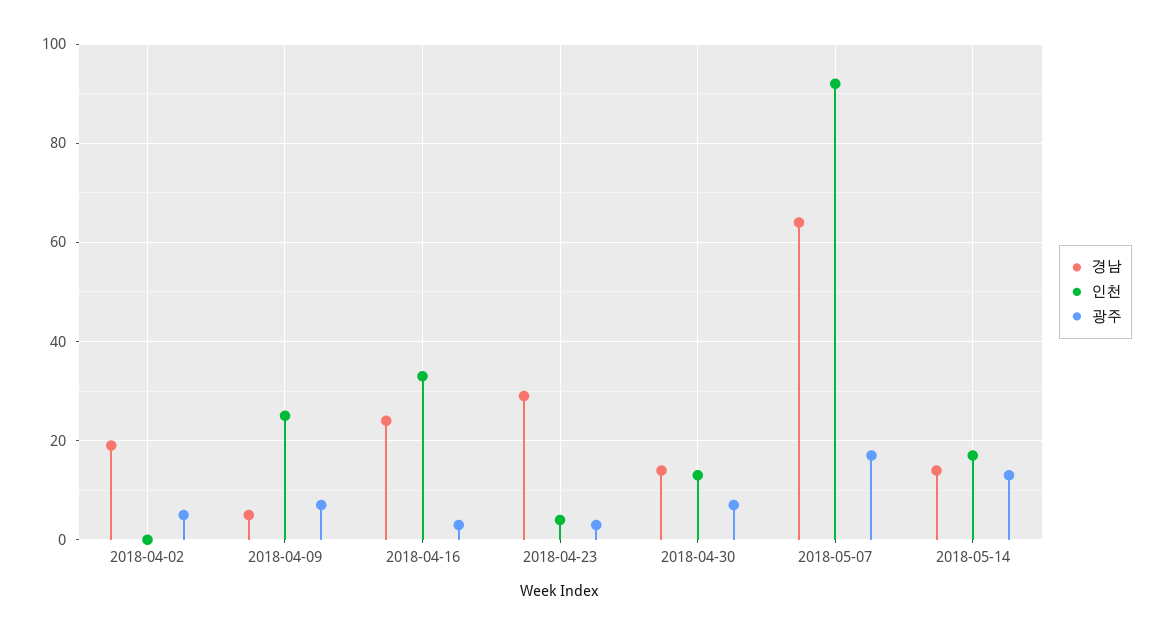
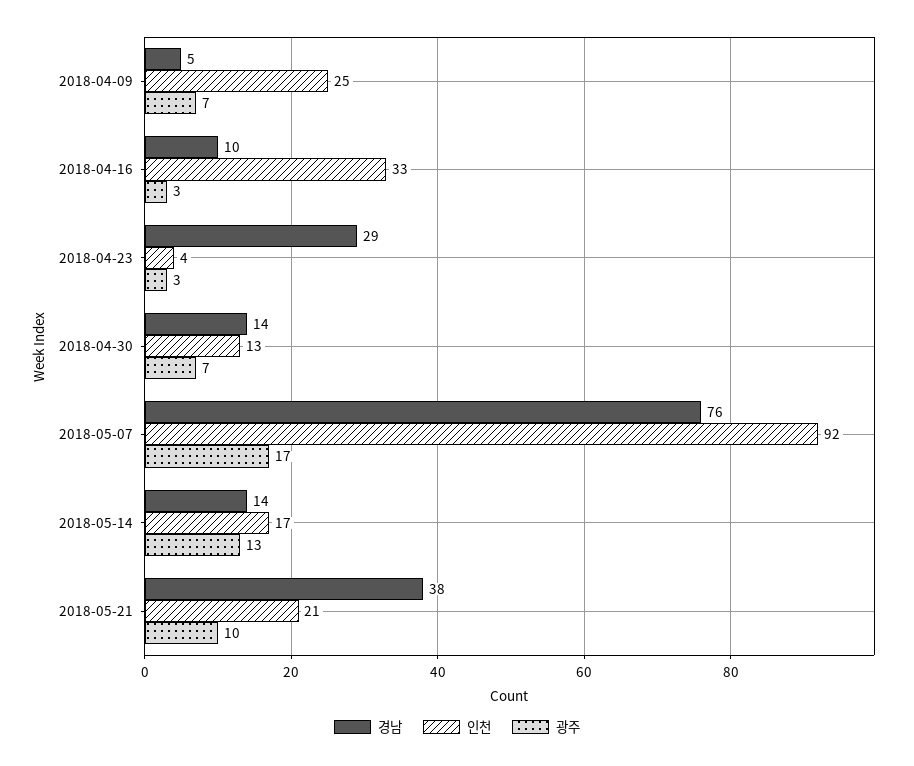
경남, 2018-04-02: 20 -> none
인천, 2018-04-02: 0 -> none
광주, 2018-04-02: 5 -> none
경남, 2018-04-16: 25 -> 10
경남, 2018-05-07: 65 -> 76
경남, 2018-05-21: none -> 38
인천, 2018-05-21: none -> 21
광주, 2018-05-21: none -> 10

